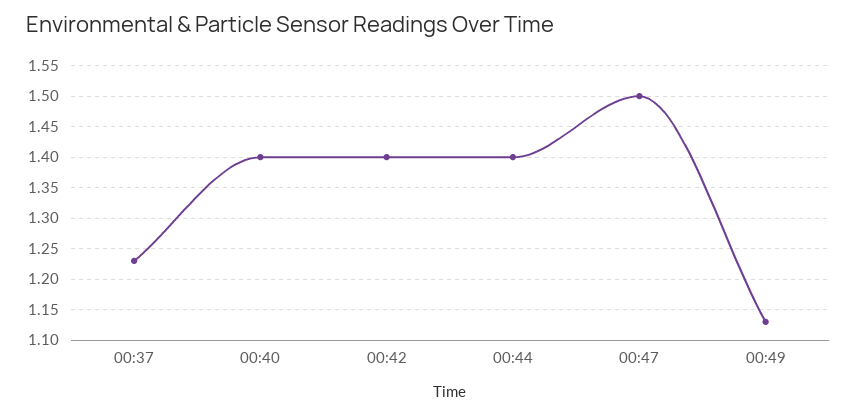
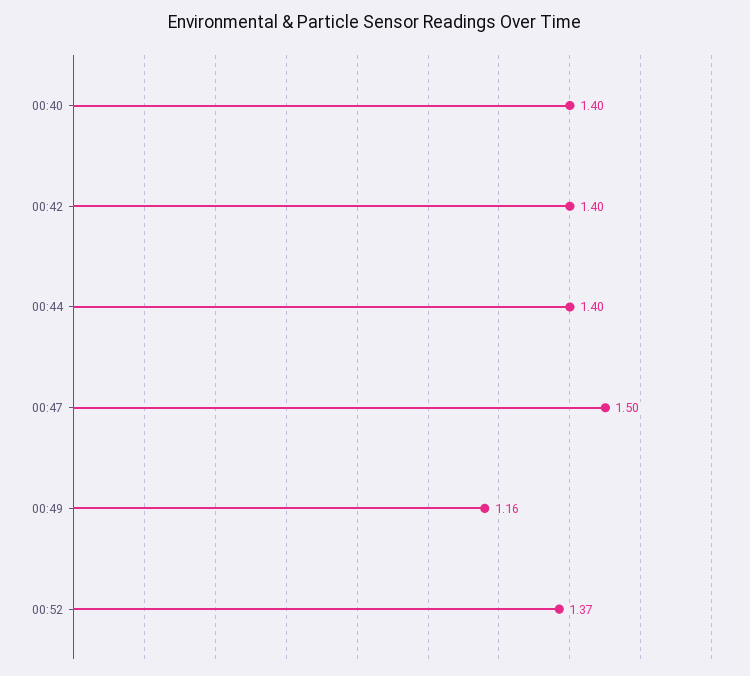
00:37: 1.23 -> none
00:49: 1.13 -> 1.16
00:52: none -> 1.37

